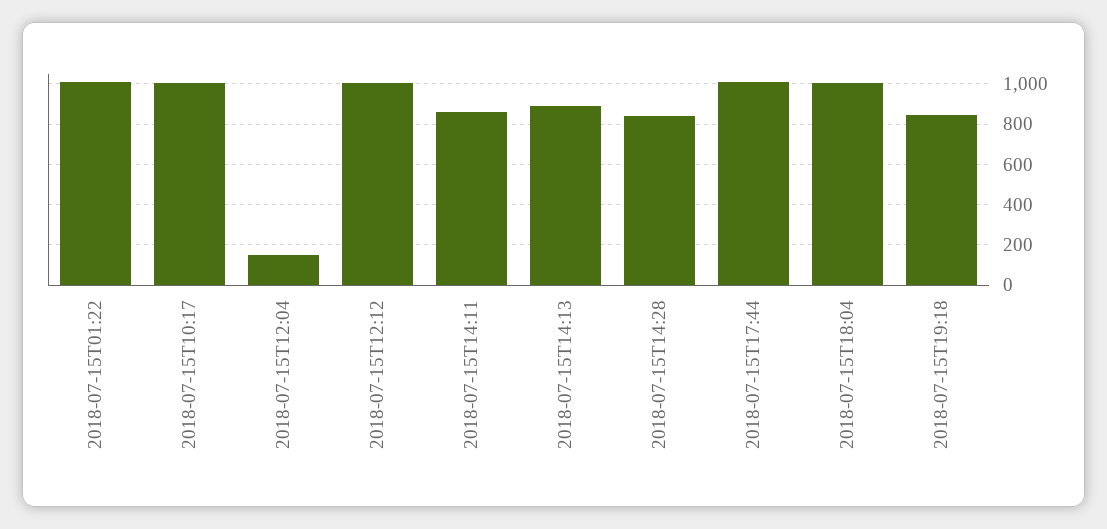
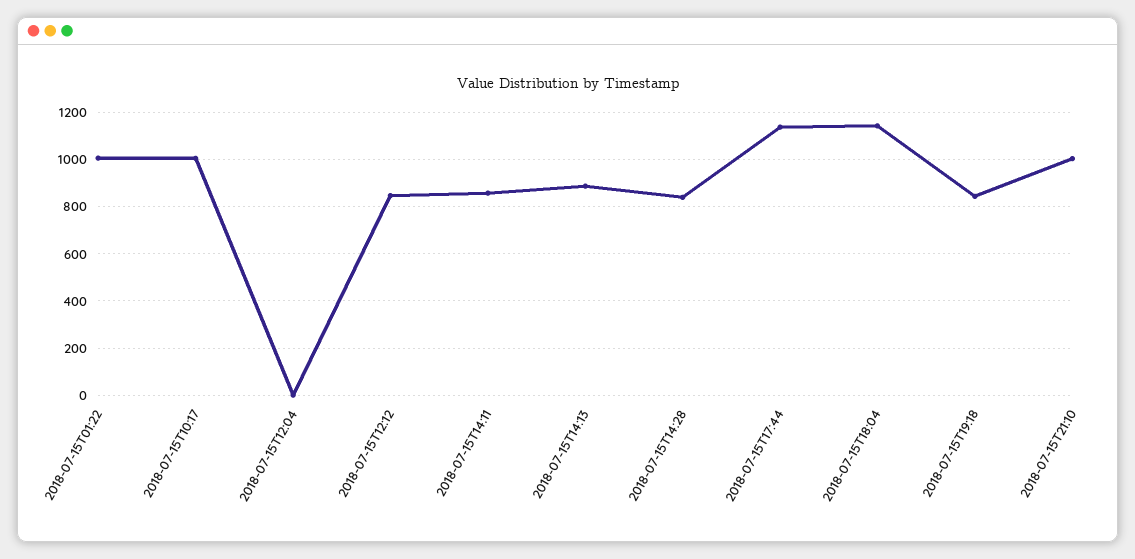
2018-07-15T12:04: 150 -> 0
2018-07-15T12:12: 1000 -> 850
2018-07-15T17:44: 1000 -> 1150
2018-07-15T18:04: 1000 -> 1150
2018-07-15T21:10: none -> 1000

